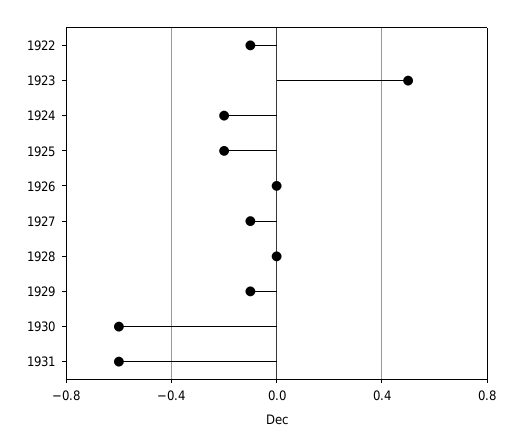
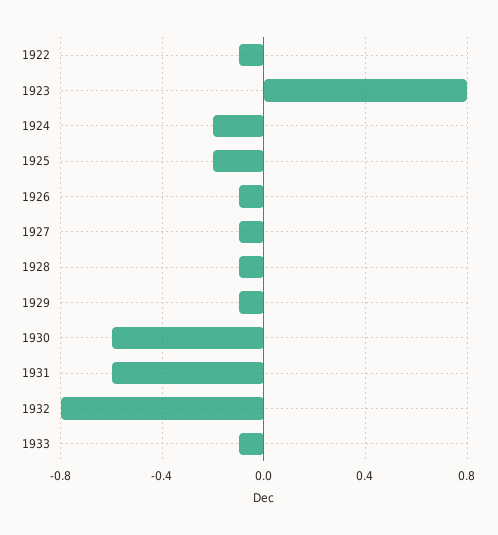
1923: 0.5 -> 0.8
1926: 0 -> -0.1
1928: 0 -> -0.1
1932: none -> -0.8
1933: none -> -0.1

